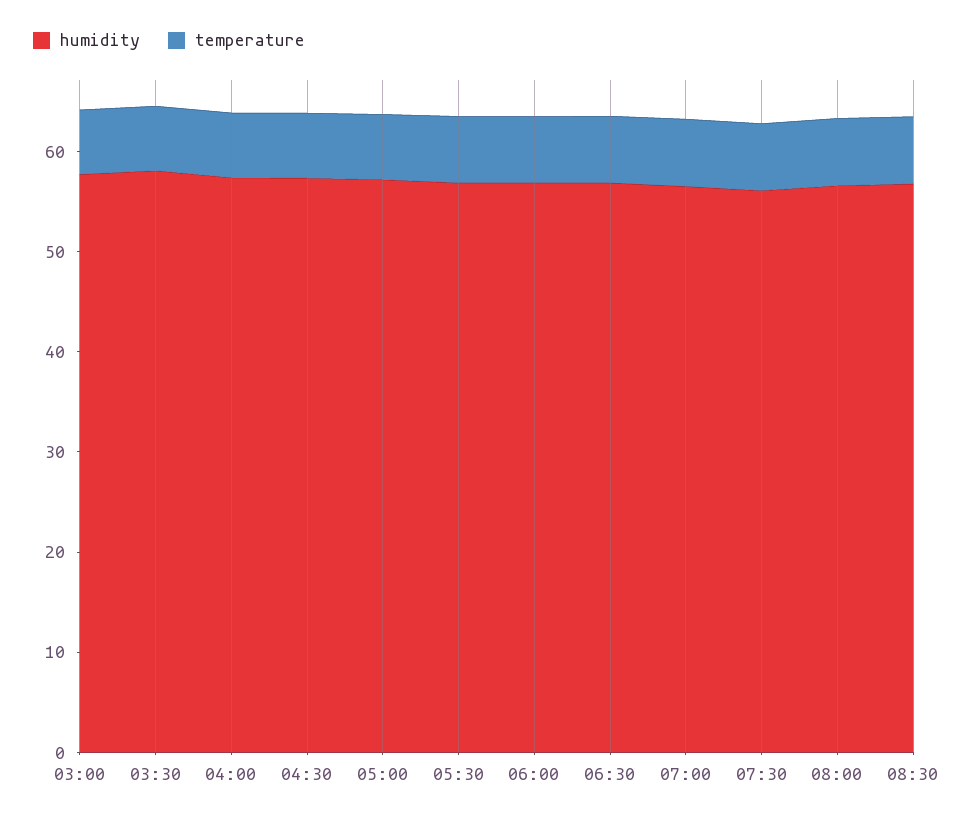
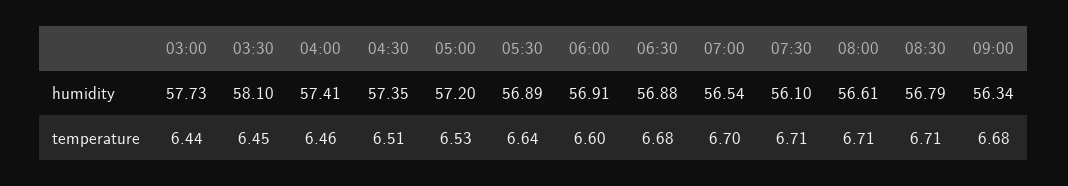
humidity, 09:00: none -> 56.34
temperature, 09:00: none -> 6.68

